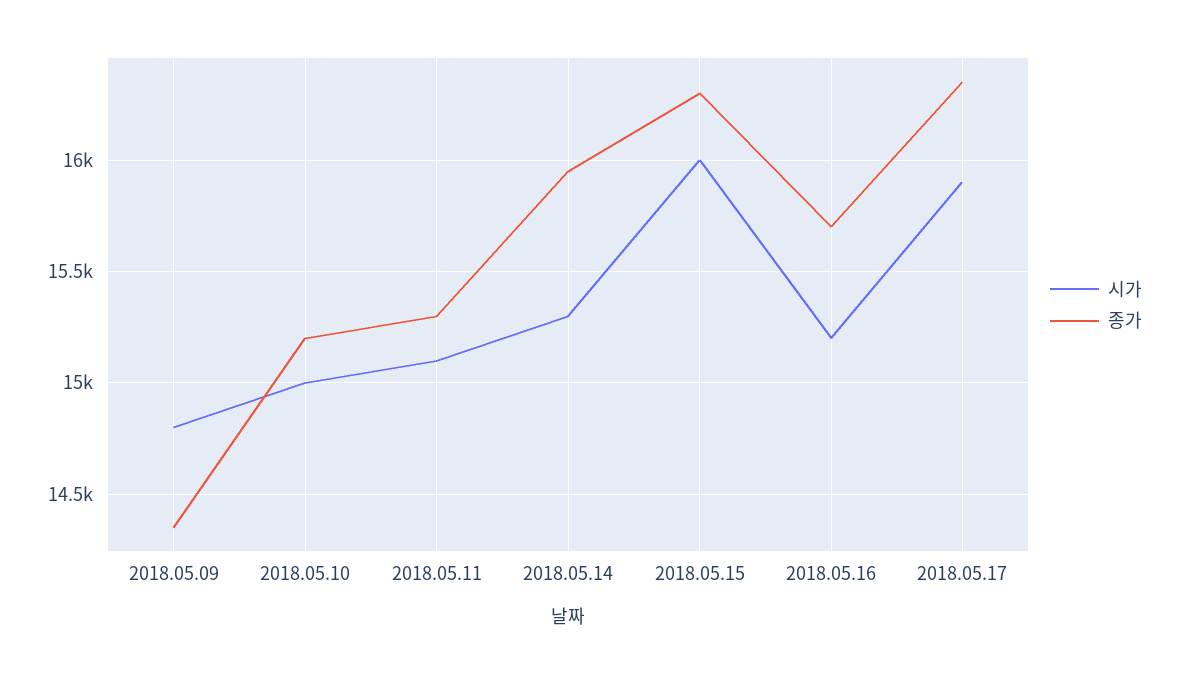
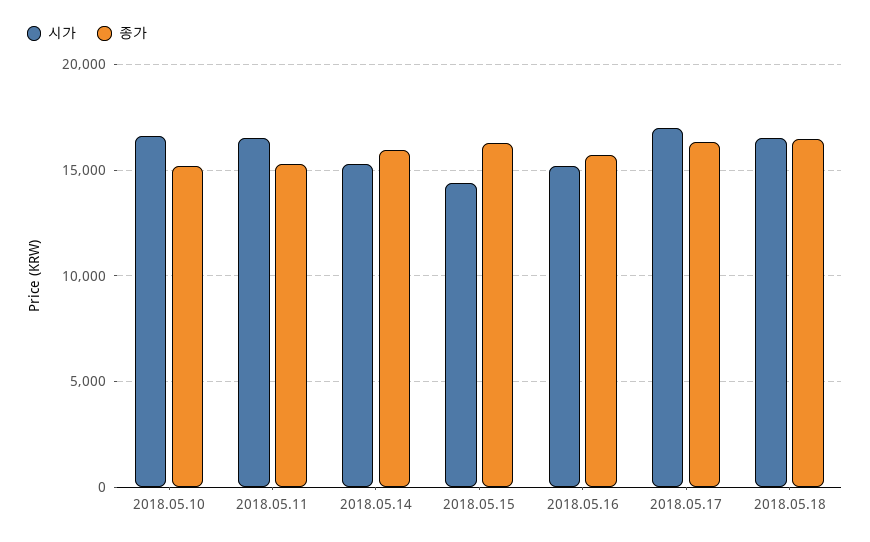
시가, 2018.05.09: 14800 -> none
종가, 2018.05.09: 14350 -> none
시가, 2018.05.10: 15000 -> 16500
시가, 2018.05.11: 15100 -> 16500
시가, 2018.05.15: 16000 -> 14500
시가, 2018.05.17: 15900 -> 17000
시가, 2018.05.18: none -> 16500
종가, 2018.05.18: none -> 16500

